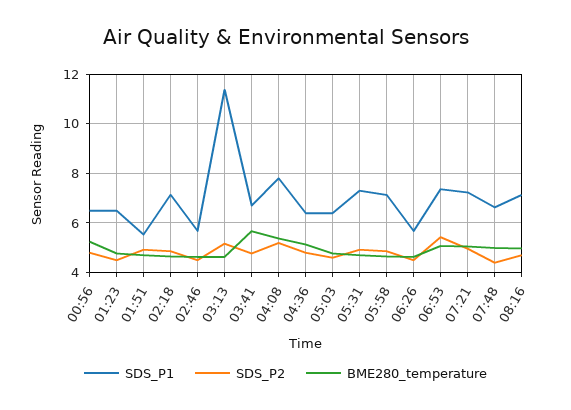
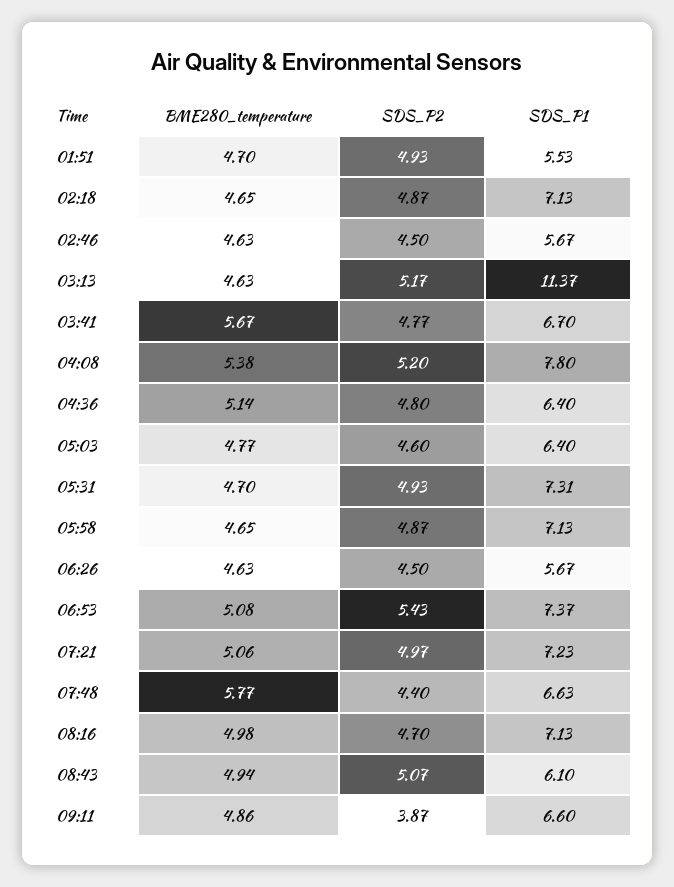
SDS_P1, 00:56: 6.5 -> none
SDS_P2, 00:56: 4.75 -> none
BME280_temperature, 00:56: 5.25 -> none
SDS_P1, 01:23: 6.5 -> none
SDS_P2, 01:23: 4.5 -> none
BME280_temperature, 01:23: 4.75 -> none
BME280_temperature, 07:48: 5 -> 5.77
BME280_temperature, 08:43: none -> 4.94
SDS_P2, 08:43: none -> 5.07
SDS_P1, 08:43: none -> 6.1
BME280_temperature, 09:11: none -> 4.86
SDS_P2, 09:11: none -> 3.87
SDS_P1, 09:11: none -> 6.6

